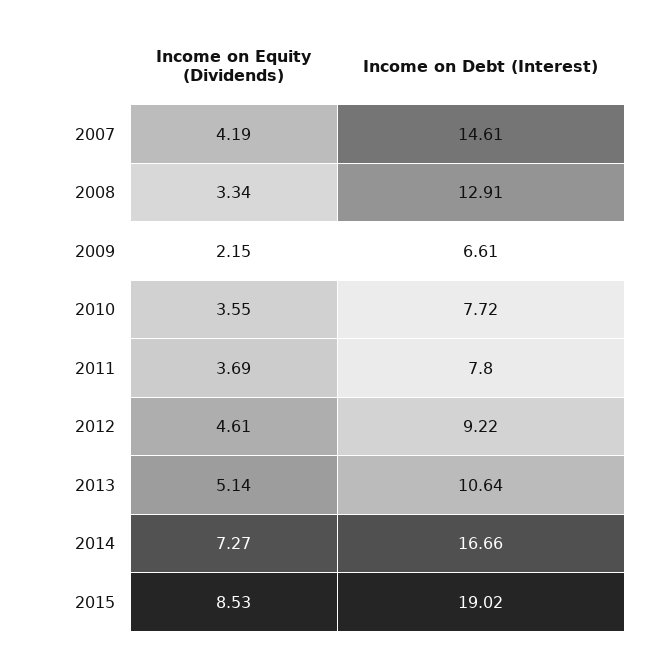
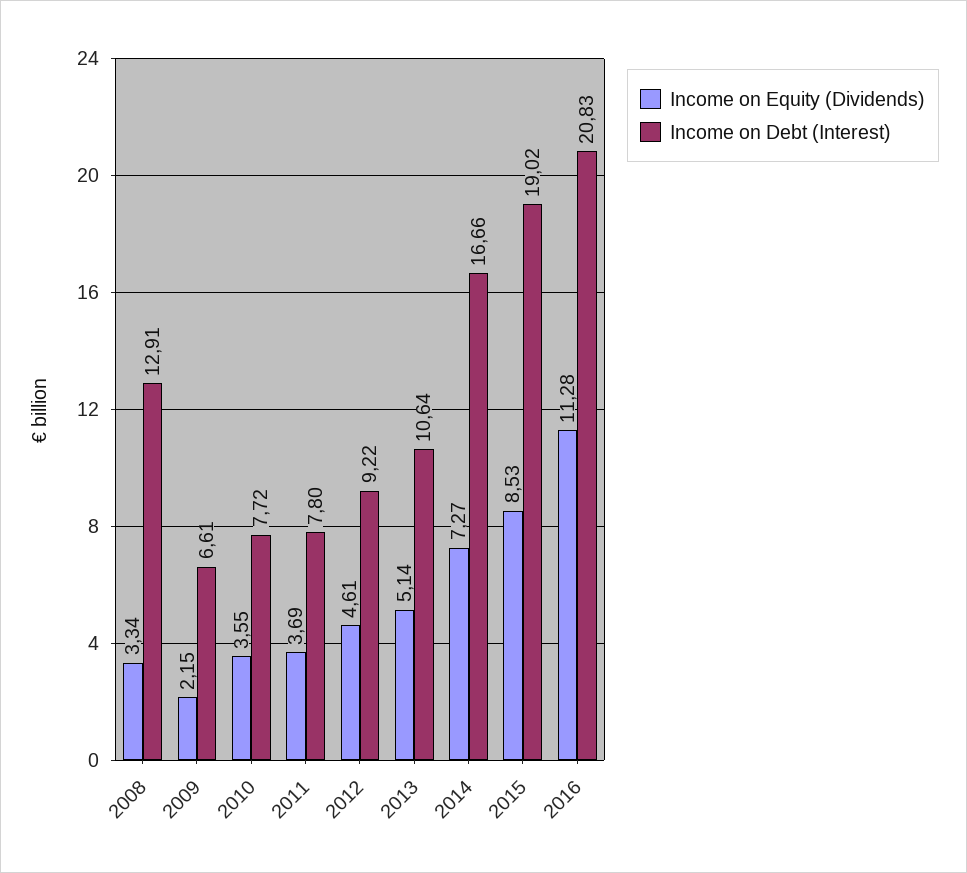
Income on Equity (Dividends), 2007: 4.19 -> none
Income on Debt (Interest), 2007: 14.61 -> none
Income on Equity (Dividends), 2016: none -> 11.28
Income on Debt (Interest), 2016: none -> 20.83

